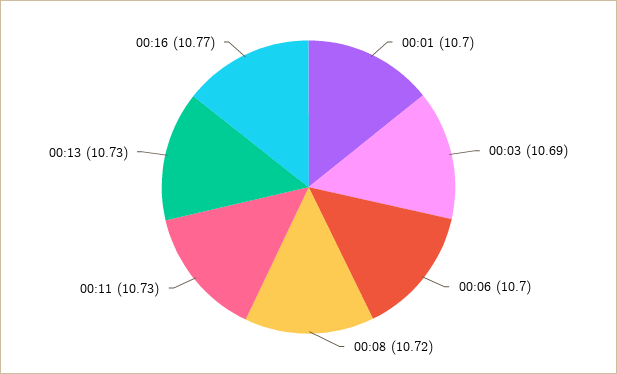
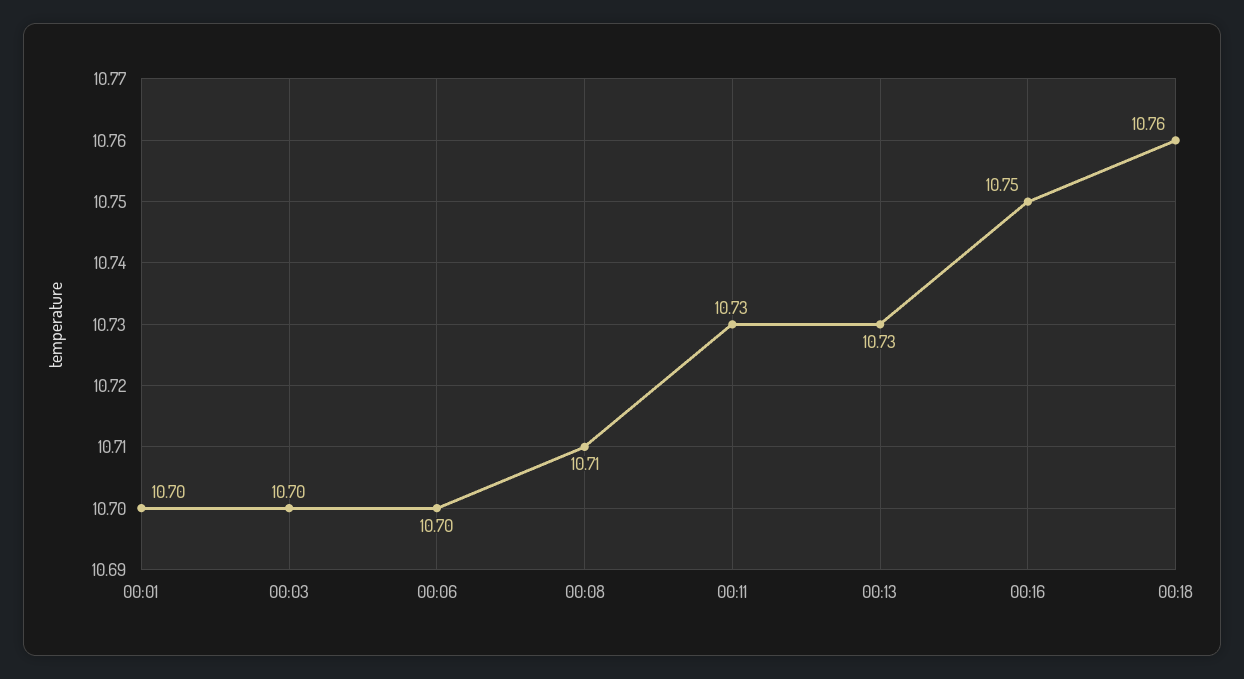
00:03: 10.69 -> 10.7
00:08: 10.72 -> 10.71
00:16: 10.77 -> 10.75
00:18: none -> 10.76

